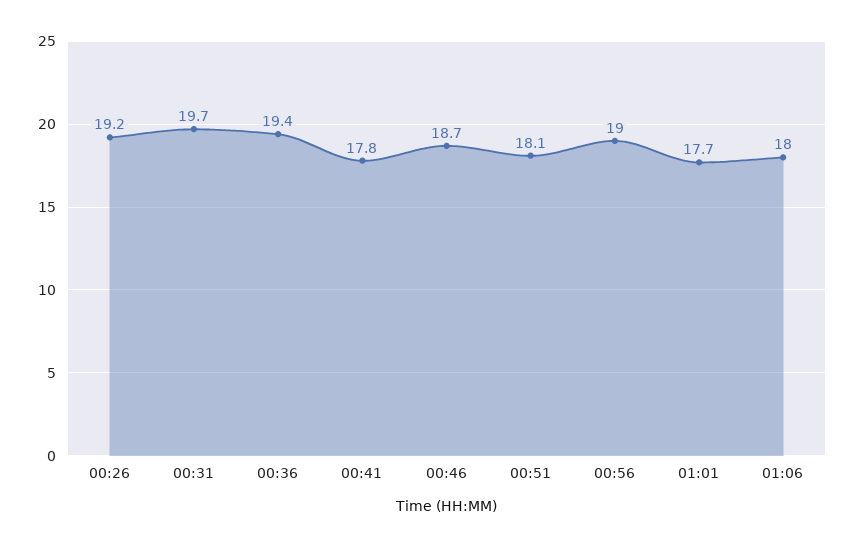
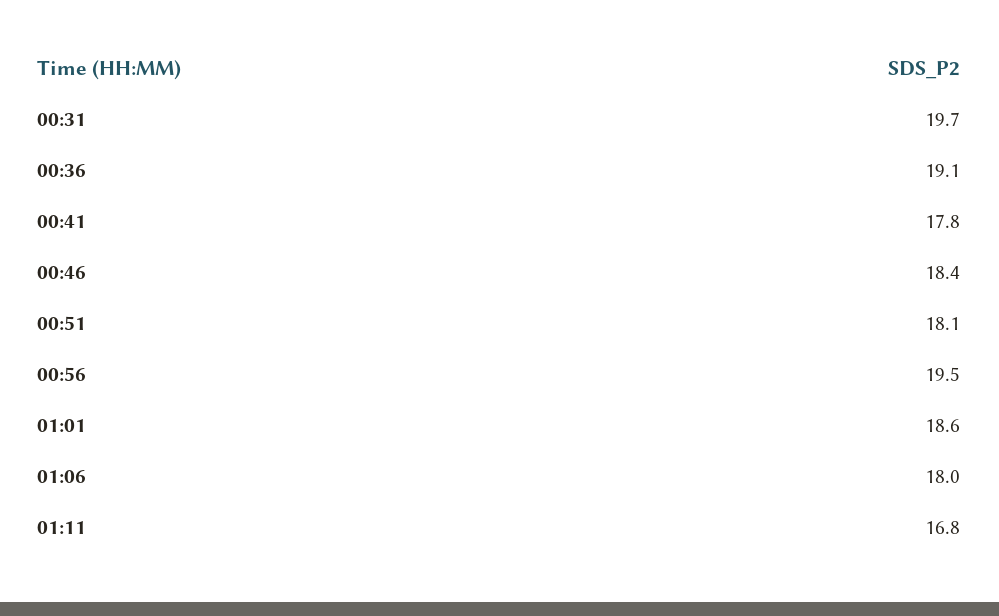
00:26: 19.2 -> none
00:36: 19.4 -> 19.1
00:46: 18.7 -> 18.4
00:56: 19 -> 19.5
01:01: 17.7 -> 18.6
01:11: none -> 16.8

